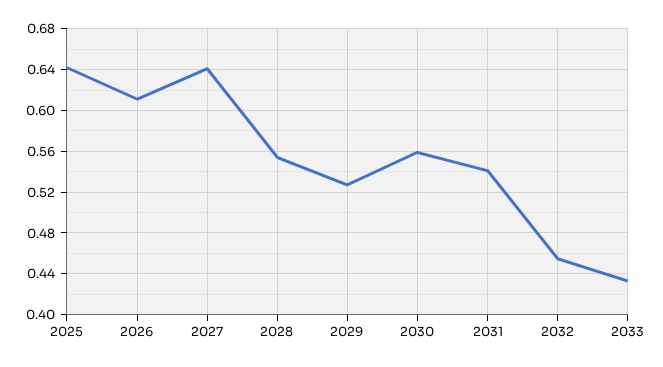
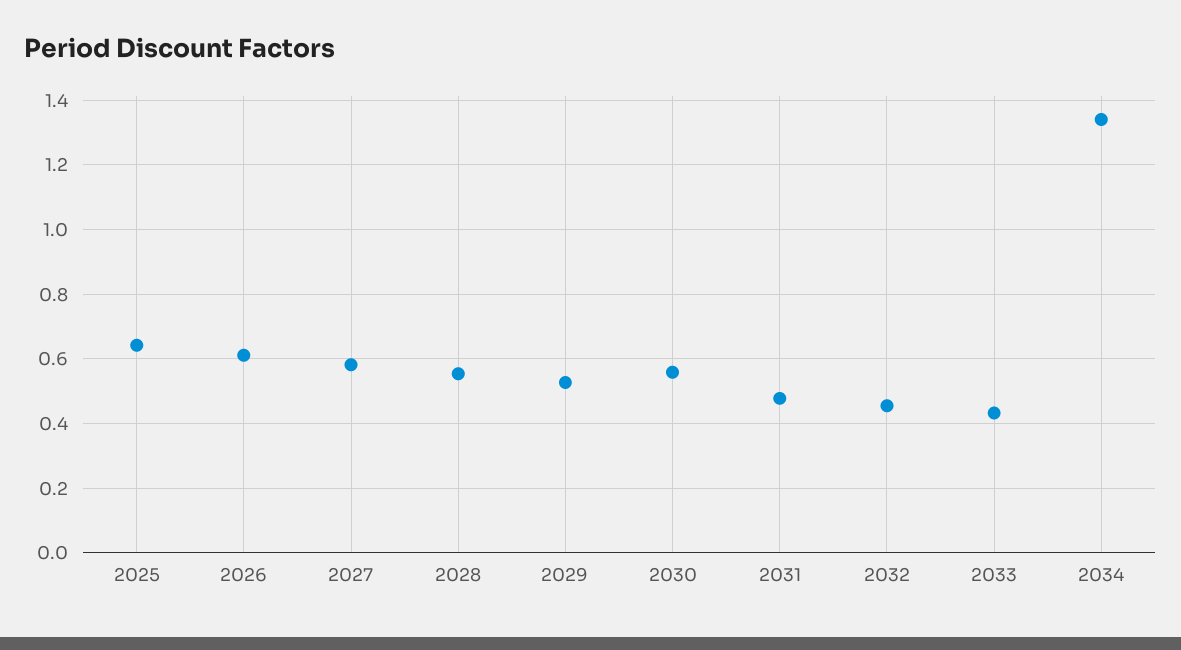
2027: 0.64 -> 0.58
2031: 0.54 -> 0.48
2034: none -> 1.34

